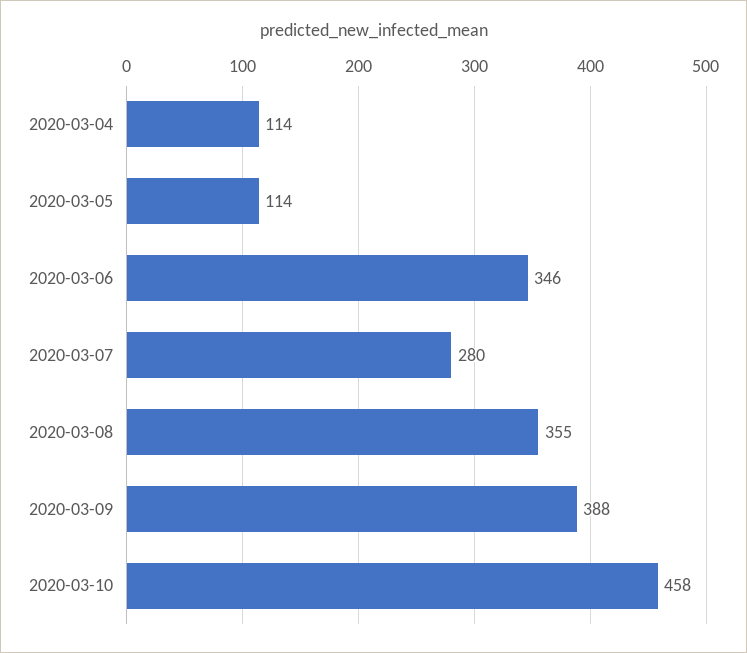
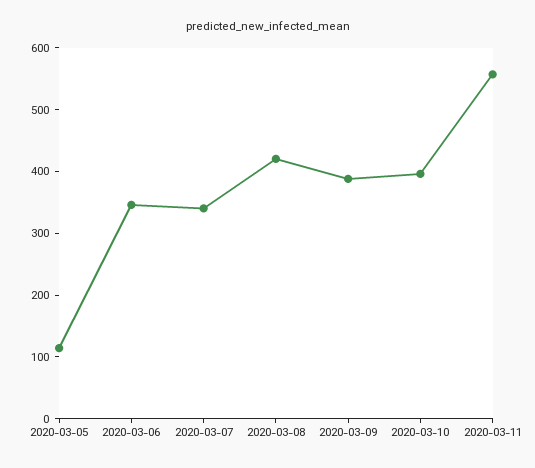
2020-03-04: 114 -> none
2020-03-07: 280 -> 340
2020-03-08: 355 -> 420
2020-03-10: 458 -> 400
2020-03-11: none -> 560

